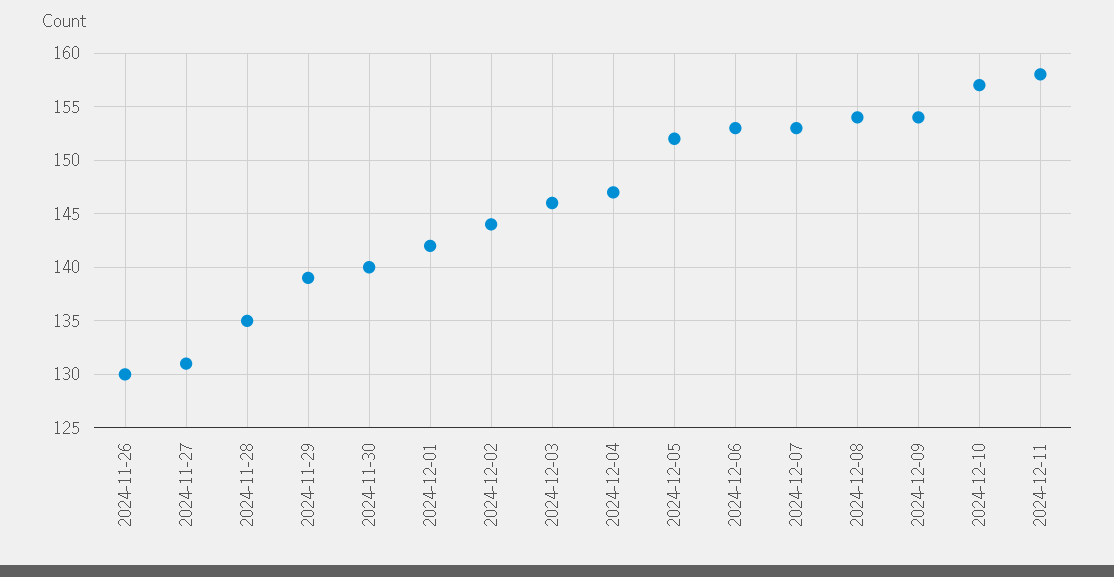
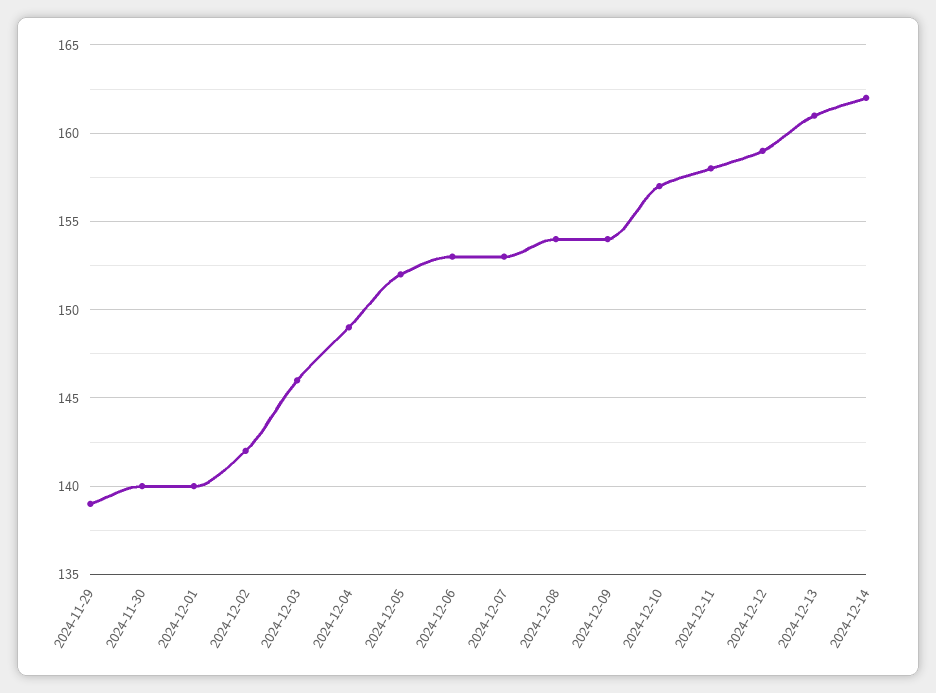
2024-11-26: 130 -> none
2024-11-27: 131 -> none
2024-11-28: 135 -> none
2024-12-01: 142 -> 140
2024-12-02: 144 -> 142
2024-12-04: 147 -> 149
2024-12-12: none -> 159
2024-12-13: none -> 161
2024-12-14: none -> 162

